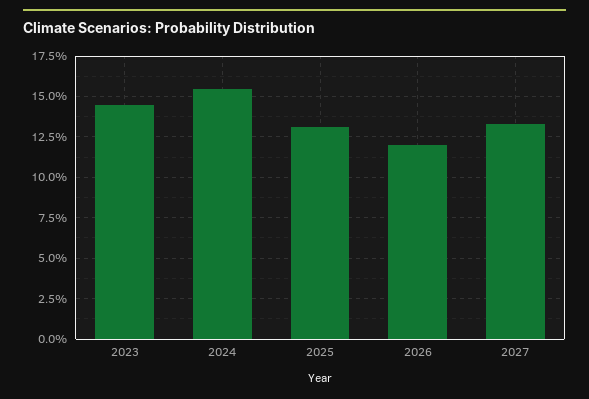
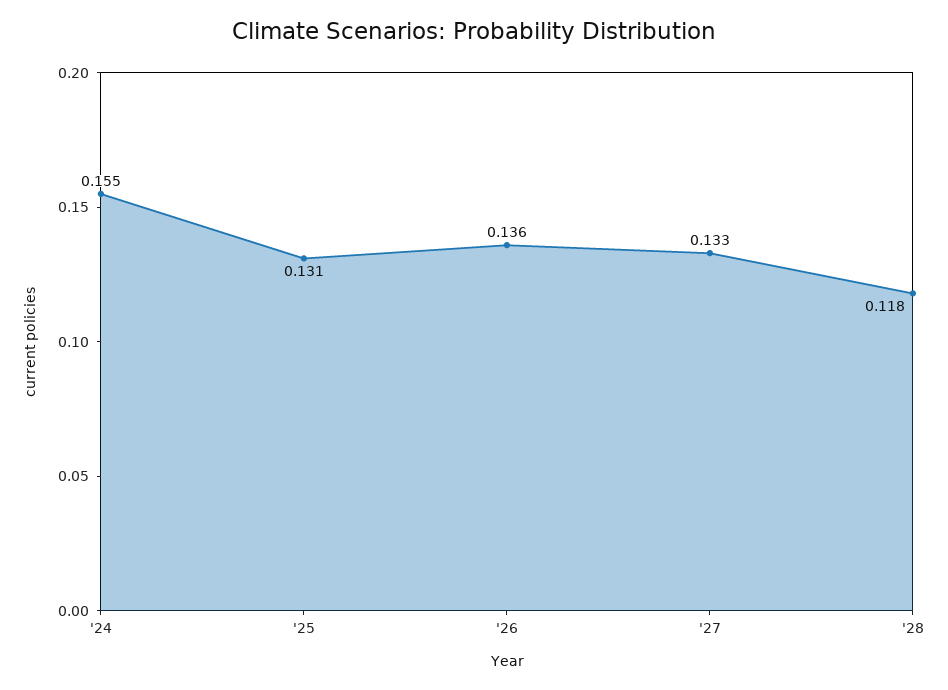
2023: 0.145 -> none
2026: 0.12 -> 0.136
'28: none -> 0.118

